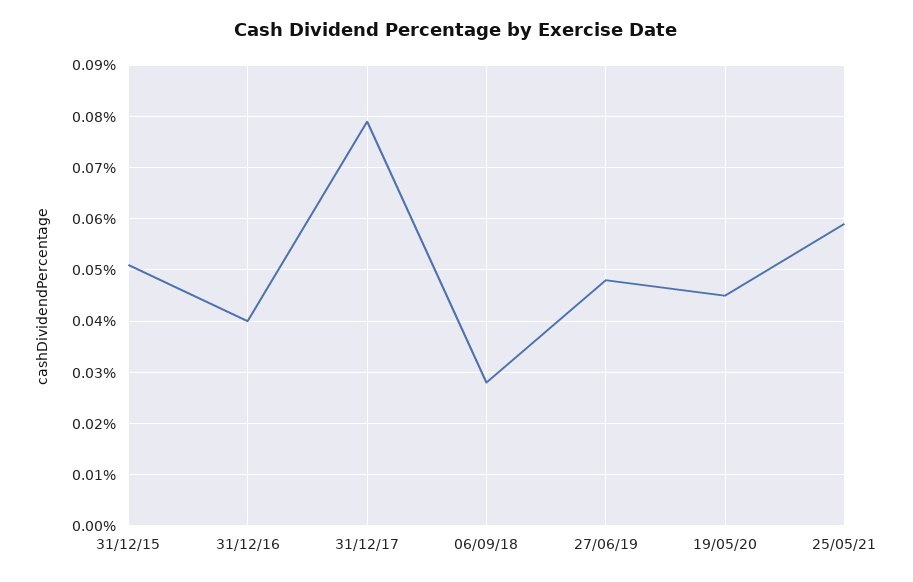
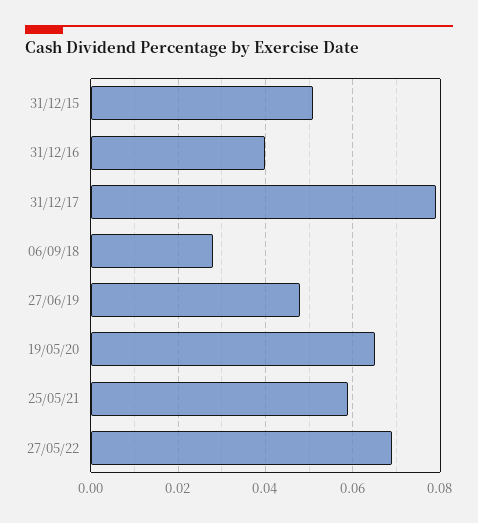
19/05/20: 0.045 -> 0.065
27/05/22: none -> 0.07

